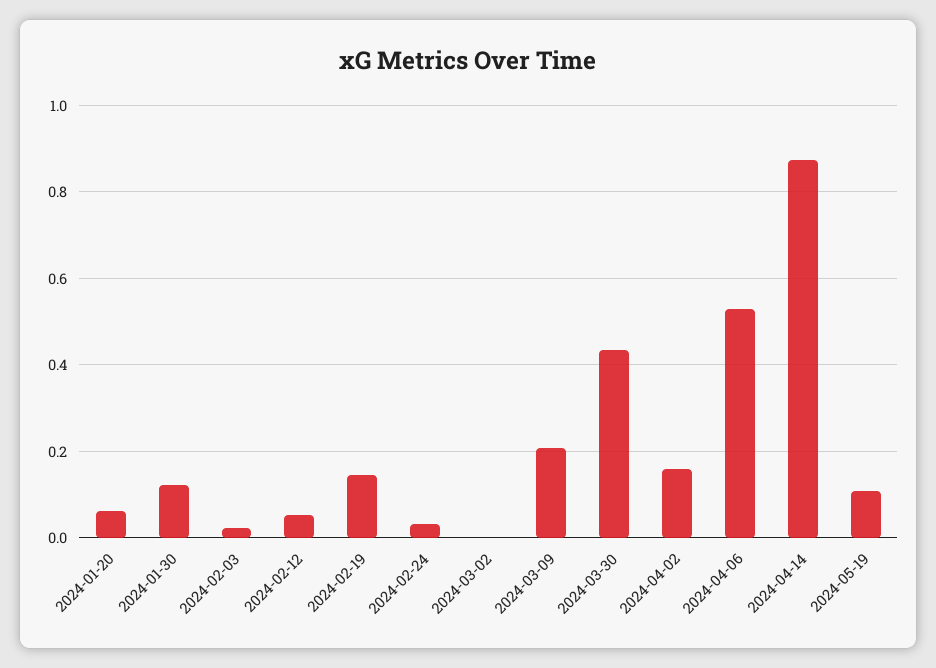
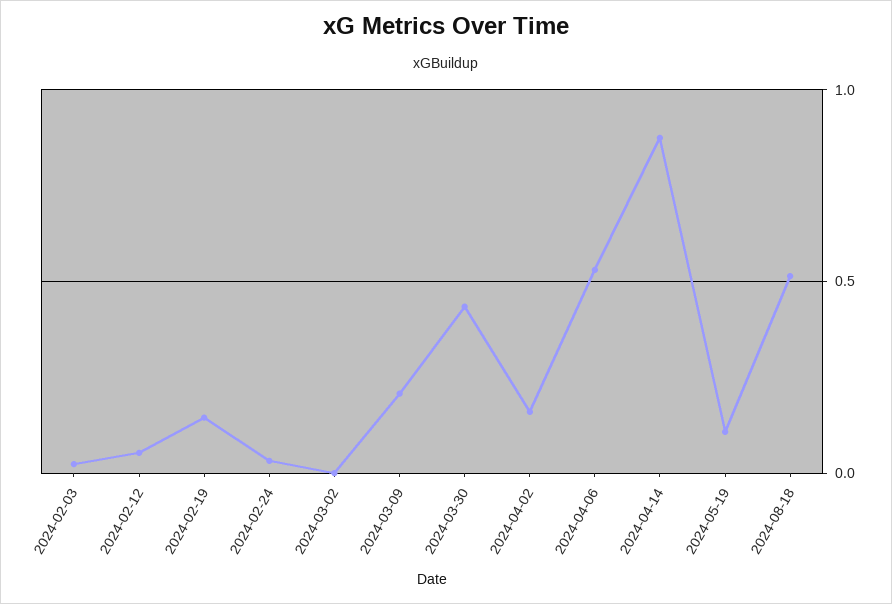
2024-01-20: 0.06 -> none
2024-01-30: 0.12 -> none
2024-08-18: none -> 0.5

